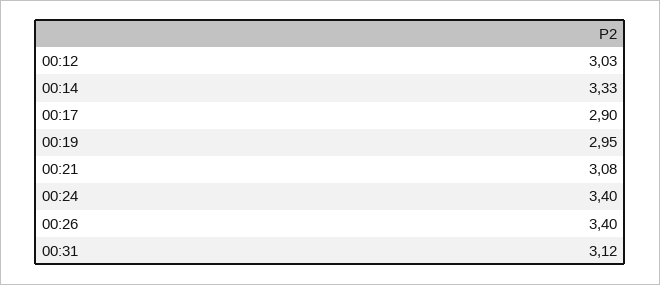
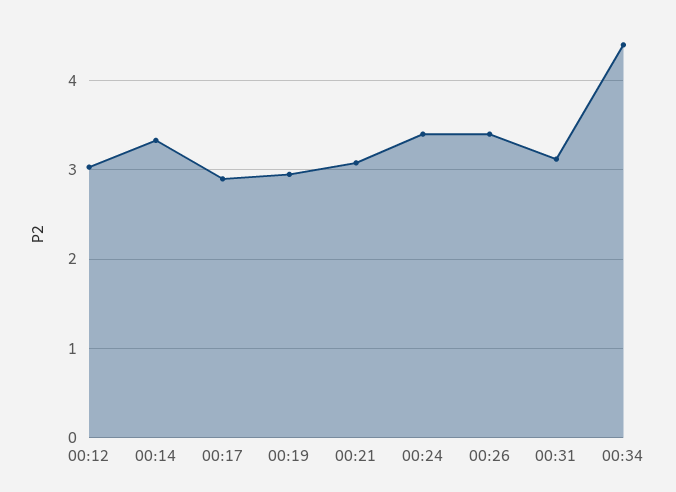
00:34: none -> 4.4

